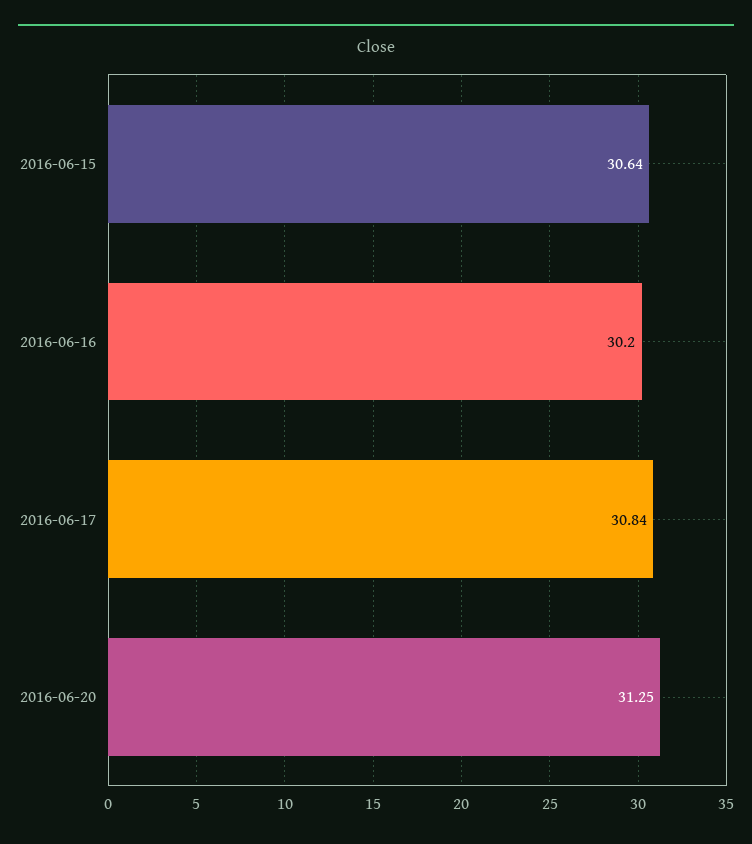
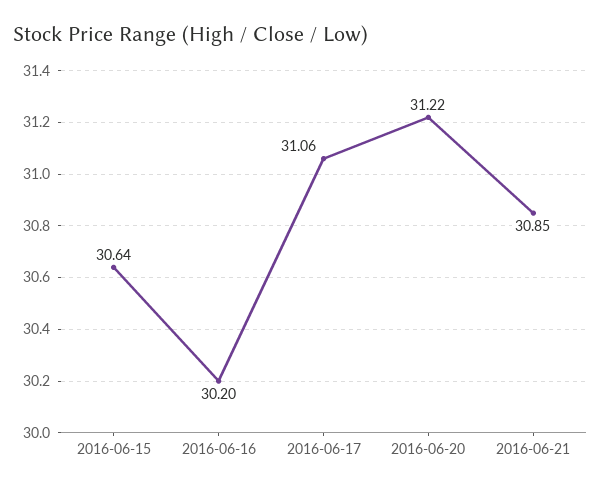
2016-06-17: 30.84 -> 31.06
2016-06-20: 31.25 -> 31.22
2016-06-21: none -> 30.85

